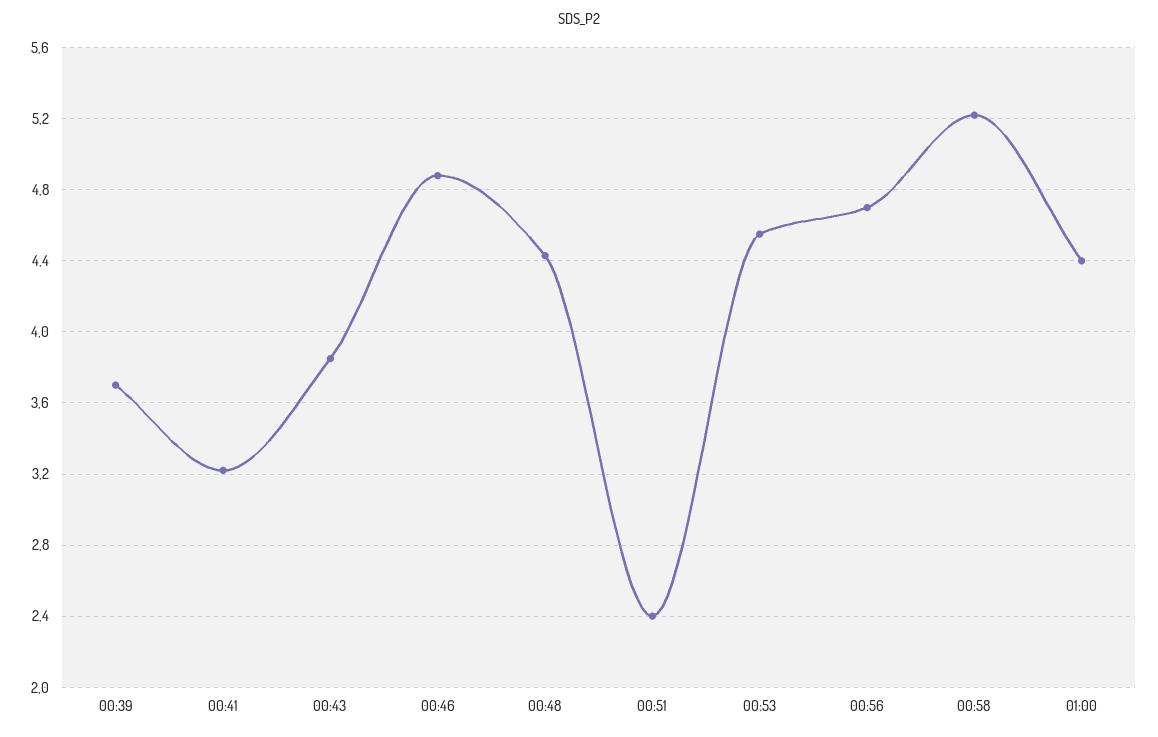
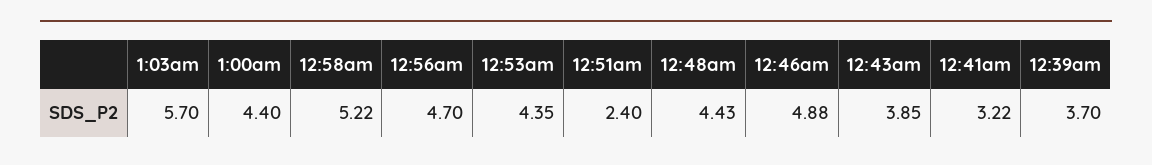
00:53: 4.55 -> 4.35
1:03am: none -> 5.7

